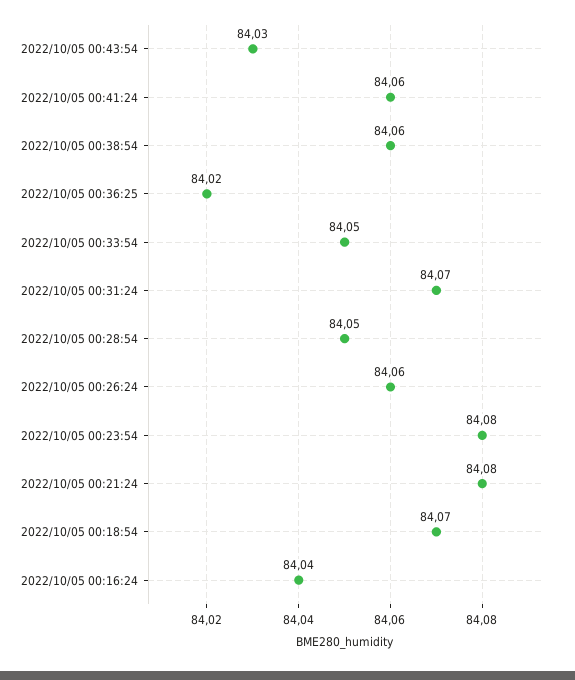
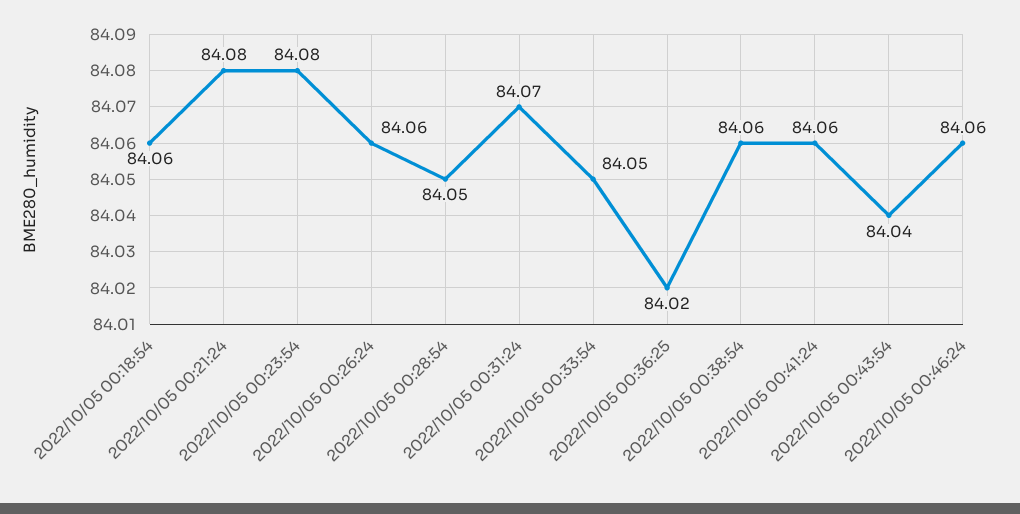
2022/10/05 00:43:54: 84.03 -> 84.04
2022/10/05 00:18:54: 84.07 -> 84.06
2022/10/05 00:16:24: 84.04 -> none
2022/10/05 00:46:24: none -> 84.06

